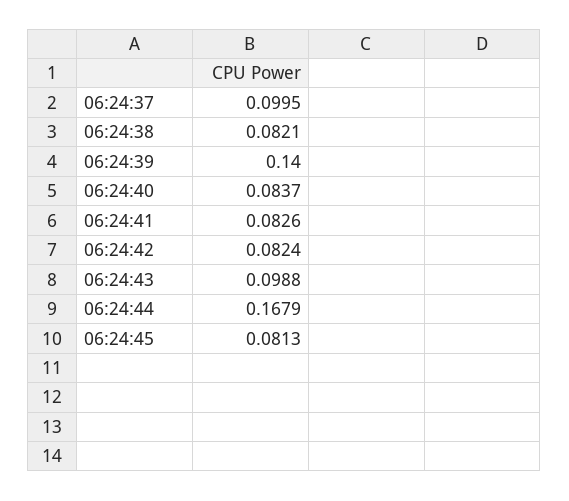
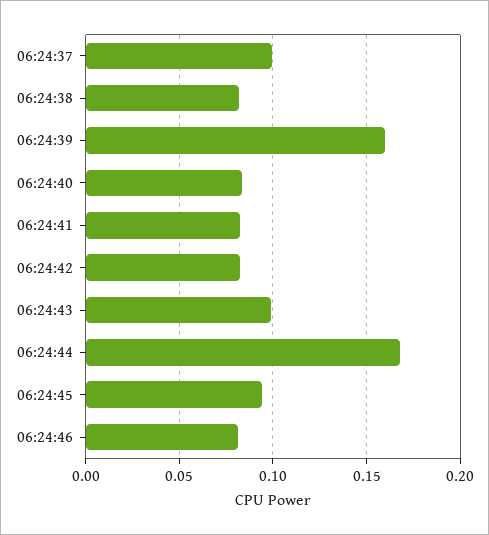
06:24:39: 0.14 -> 0.16
06:24:45: 0.0813 -> 0.095
06:24:46: none -> 0.08

